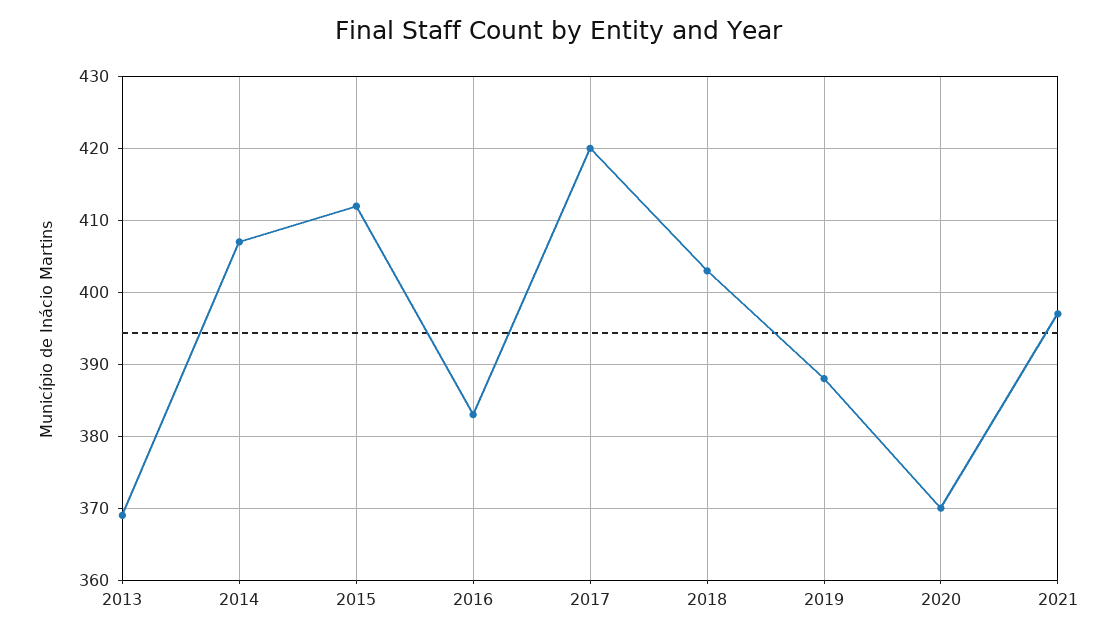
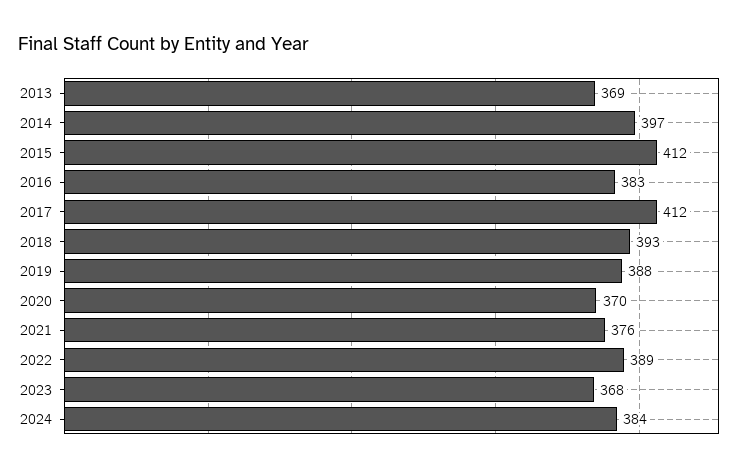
2014: 407 -> 397
2017: 420 -> 412
2018: 403 -> 393
2021: 397 -> 376
2022: none -> 389
2023: none -> 368
2024: none -> 384

